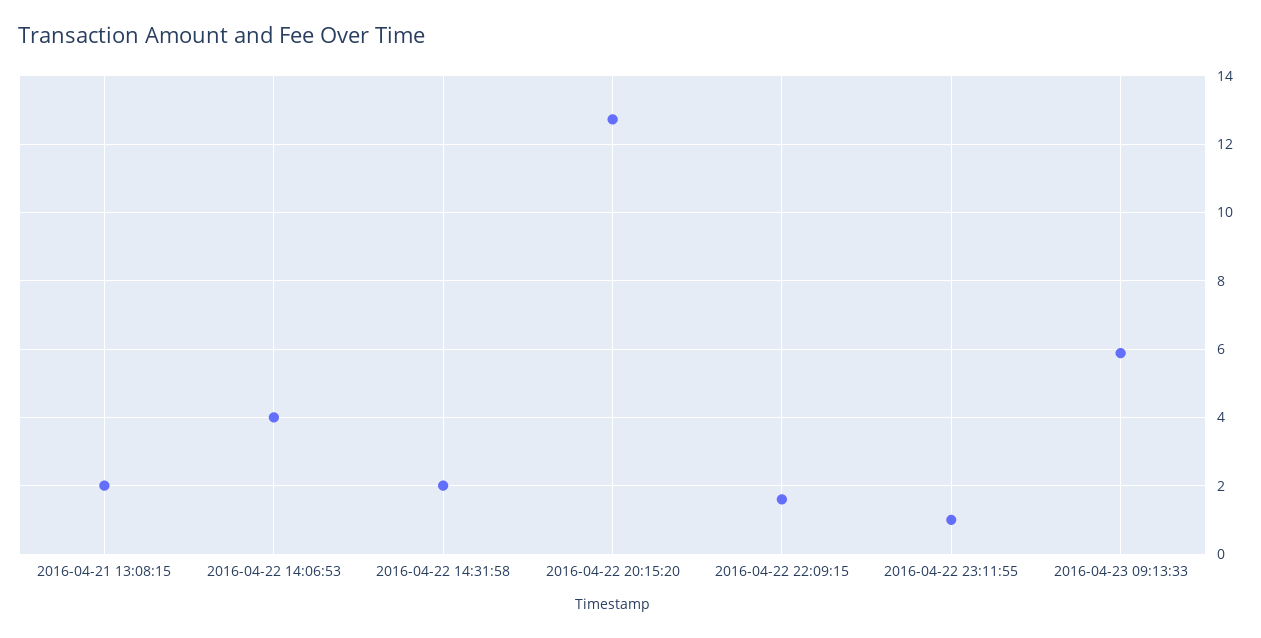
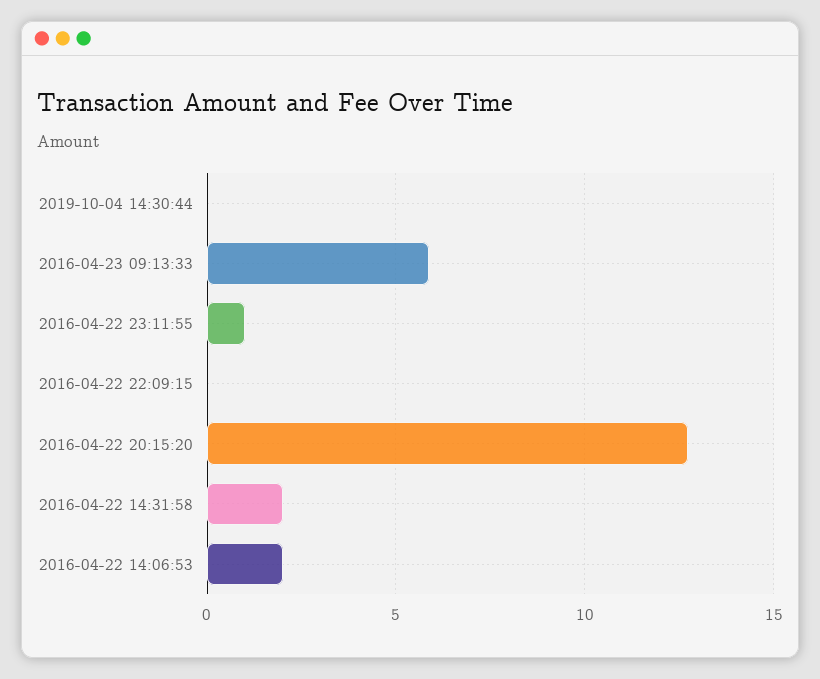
2016-04-21 13:08:15: 2 -> none
2016-04-22 14:06:53: 4 -> 2
2016-04-22 22:09:15: 1.6 -> 0
2019-10-04 14:30:44: none -> 0

